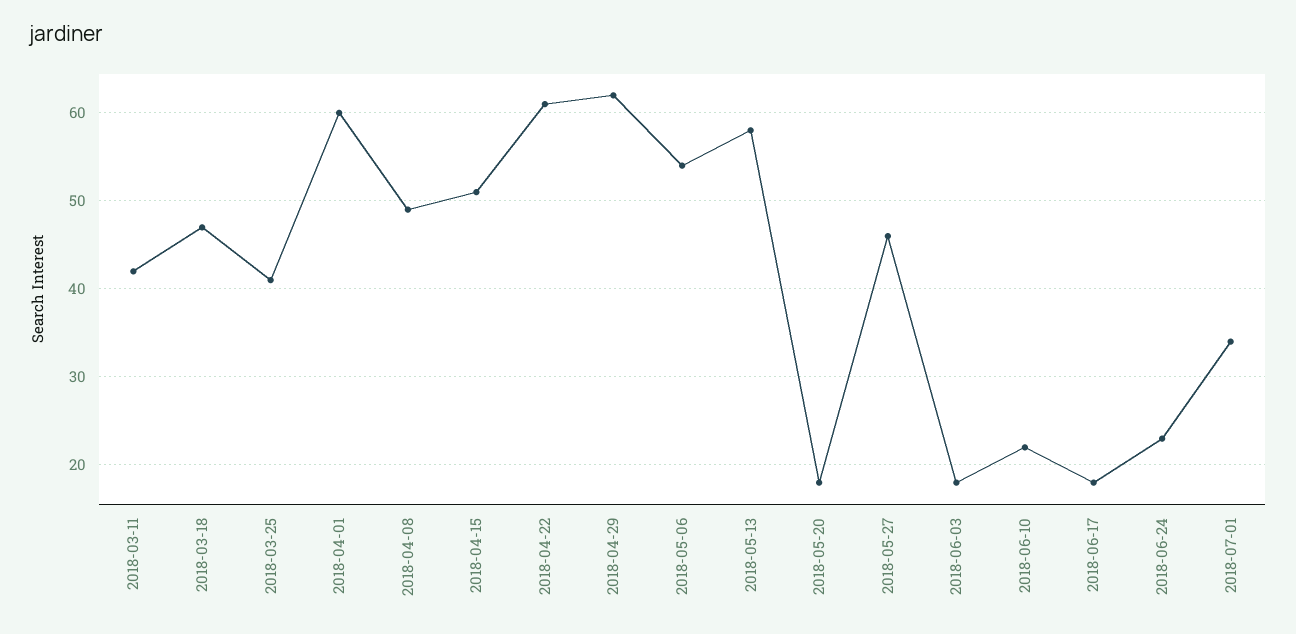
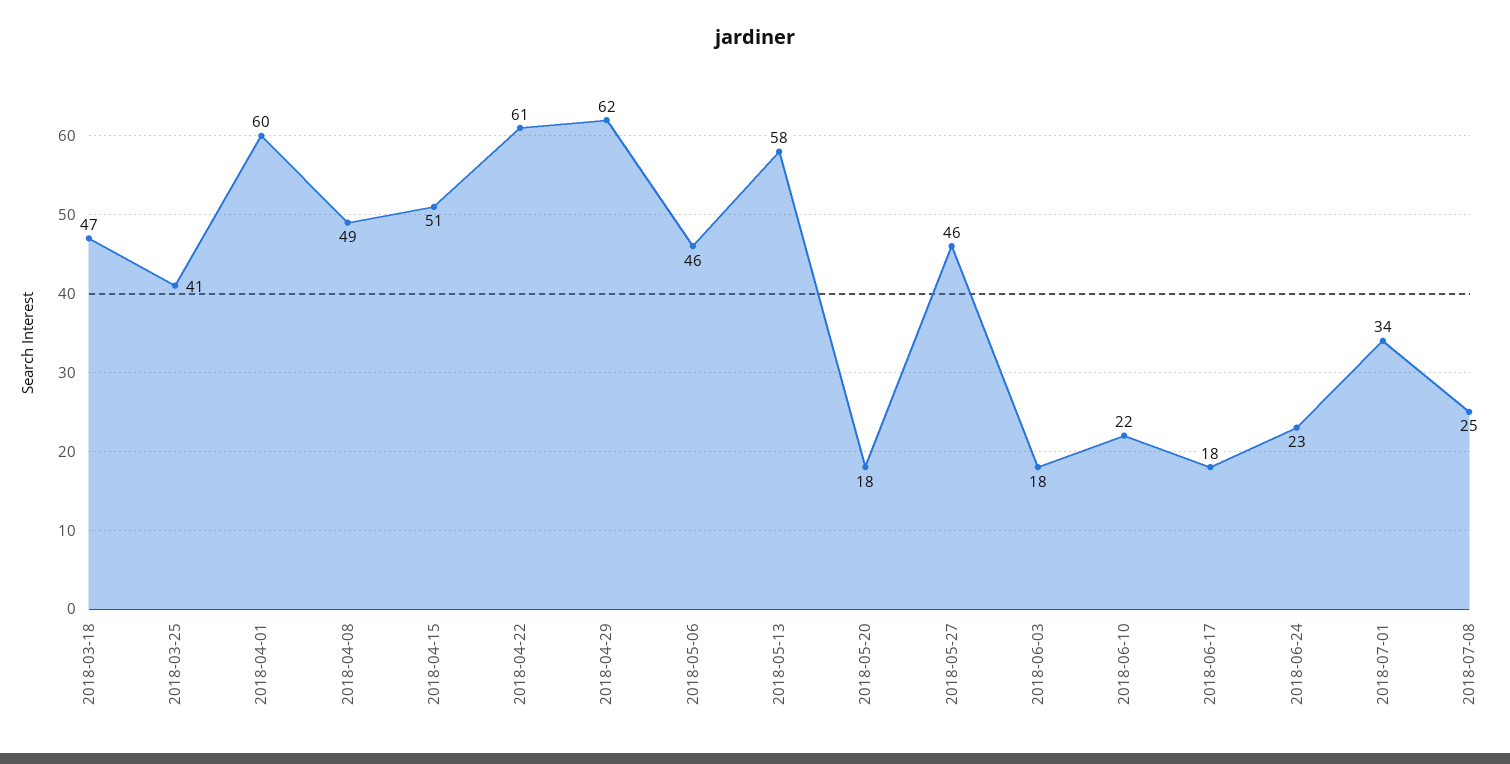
2018-03-11: 42 -> none
2018-05-06: 54 -> 46
2018-07-08: none -> 25

